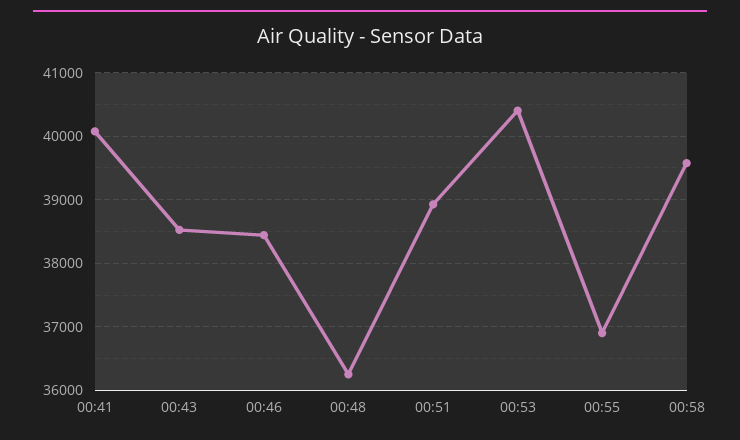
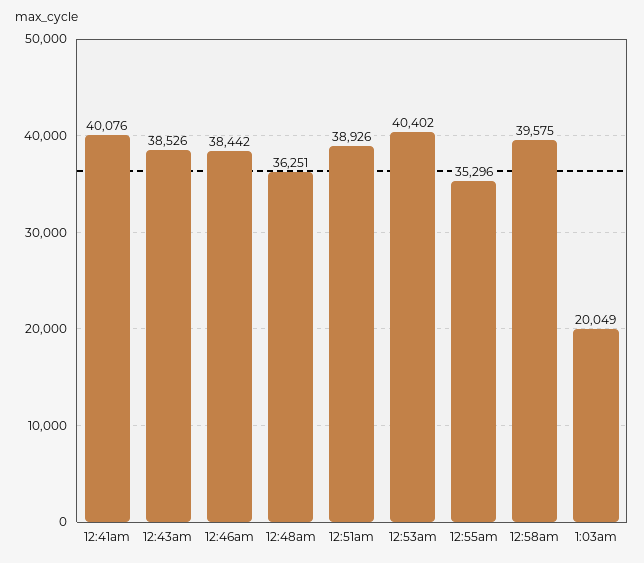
00:55: 36900 -> 35296
1:03am: none -> 20049

